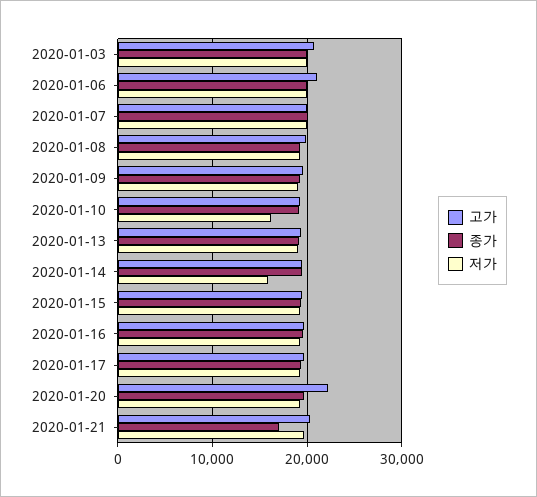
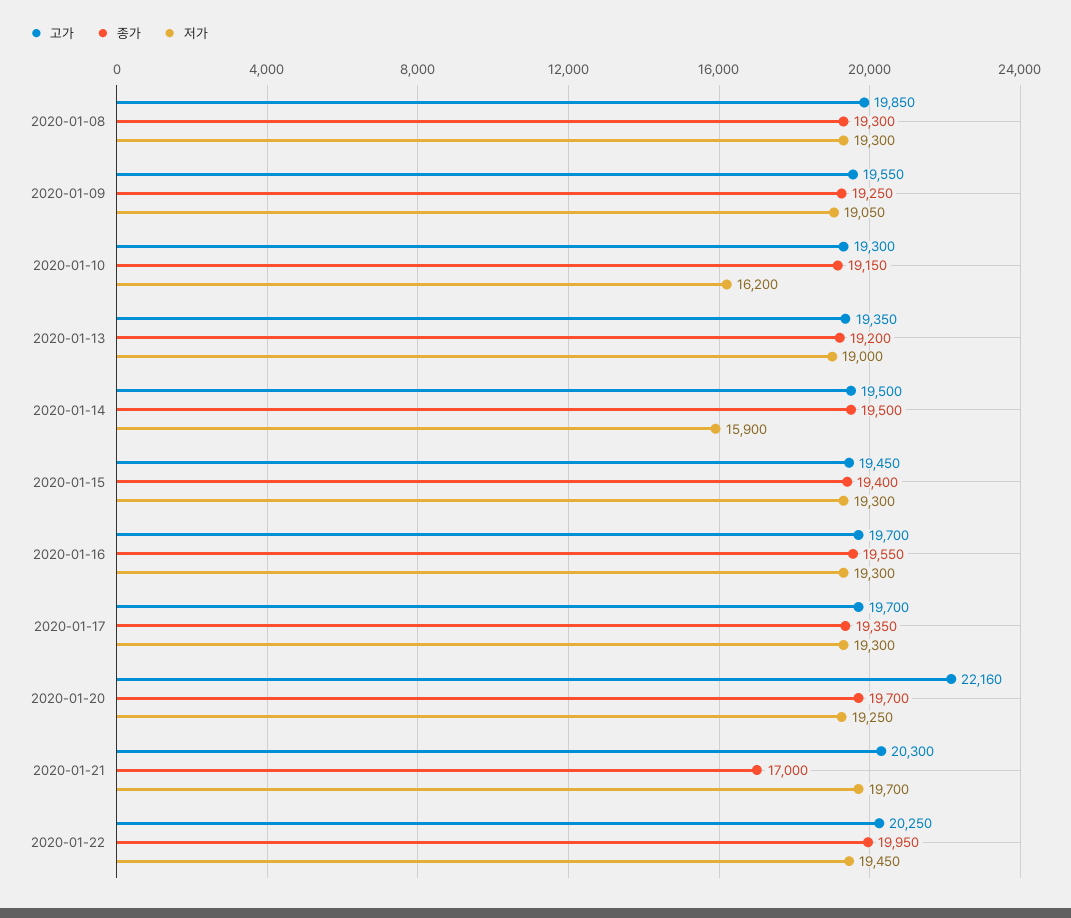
고가, 2020-01-03: 21000 -> none
종가, 2020-01-03: 20000 -> none
저가, 2020-01-03: 20000 -> none
고가, 2020-01-06: 21000 -> none
종가, 2020-01-06: 20000 -> none
저가, 2020-01-06: 20000 -> none
고가, 2020-01-07: 20000 -> none
종가, 2020-01-07: 20000 -> none
저가, 2020-01-07: 20000 -> none
고가, 2020-01-22: none -> 20250
종가, 2020-01-22: none -> 19950
저가, 2020-01-22: none -> 19450

